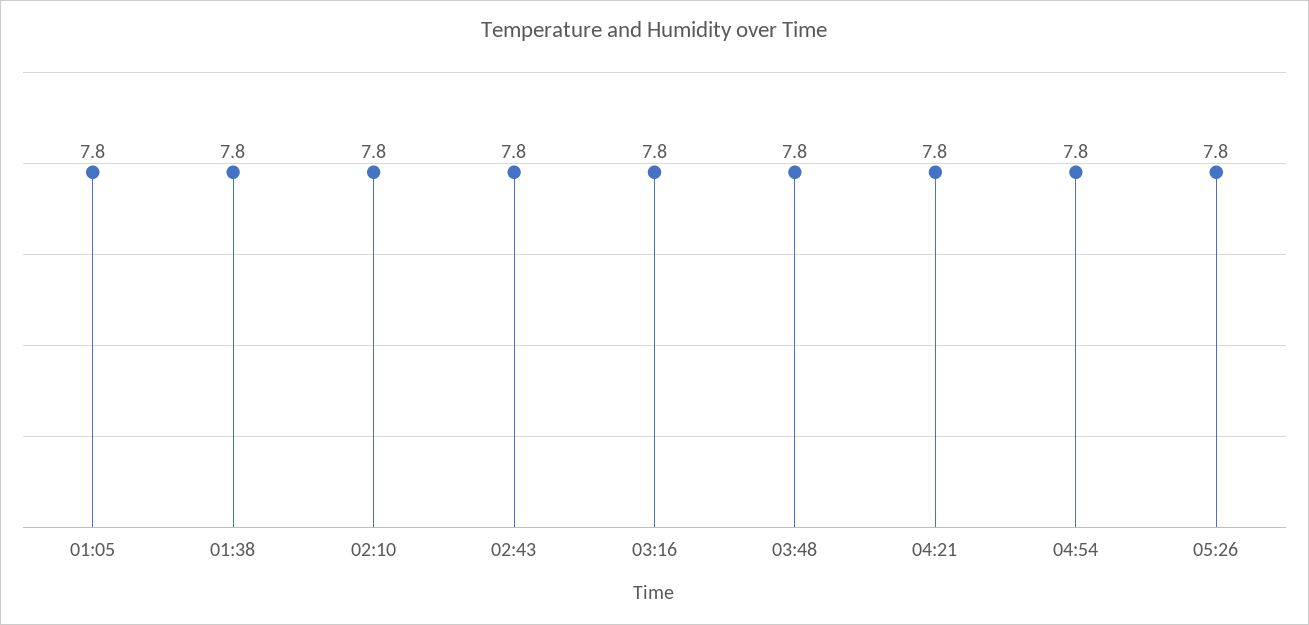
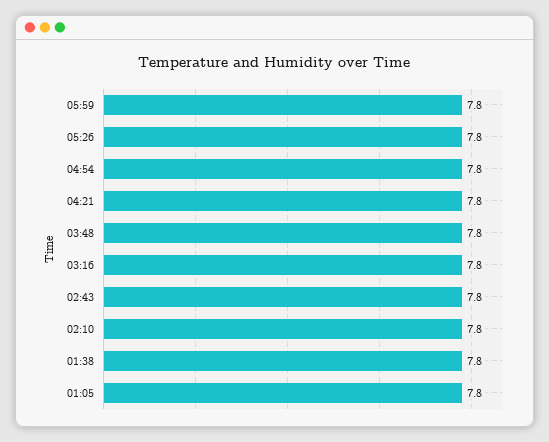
05:59: none -> 7.8

